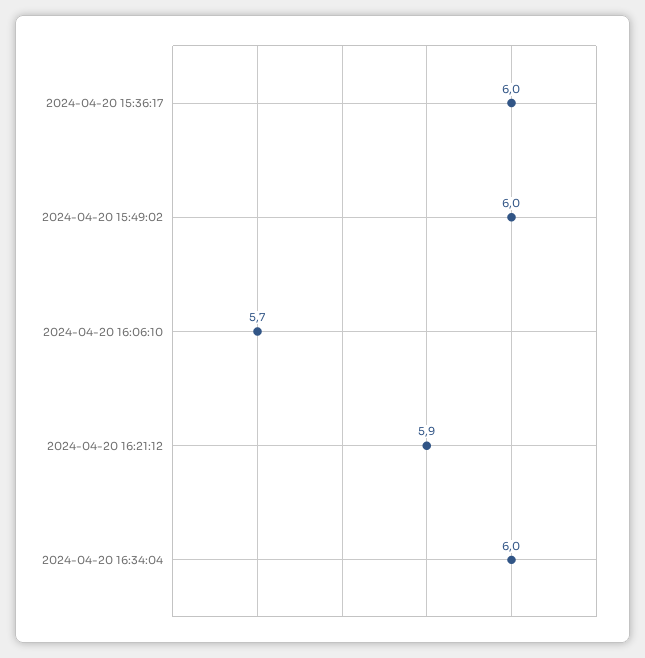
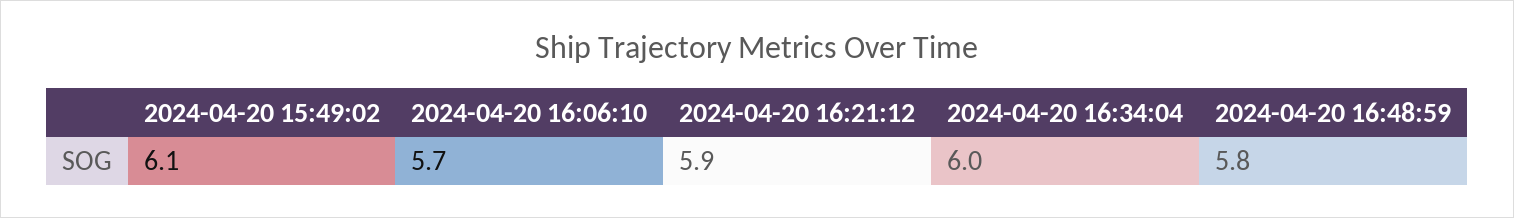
2024-04-20 15:36:17: 6 -> none
2024-04-20 15:49:02: 6 -> 6.1
2024-04-20 16:48:59: none -> 5.8

